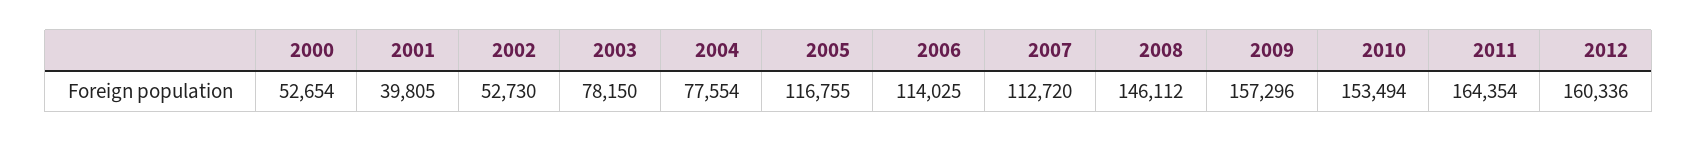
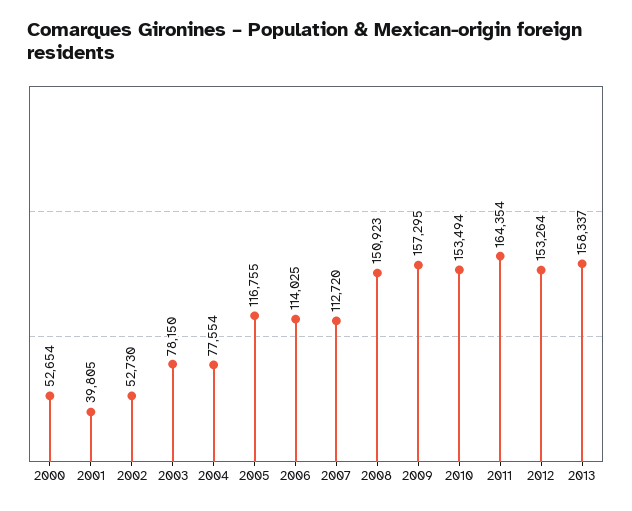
2008: 146112 -> 150923
2009: 157296 -> 157295
2012: 160336 -> 153264
2013: none -> 158337

